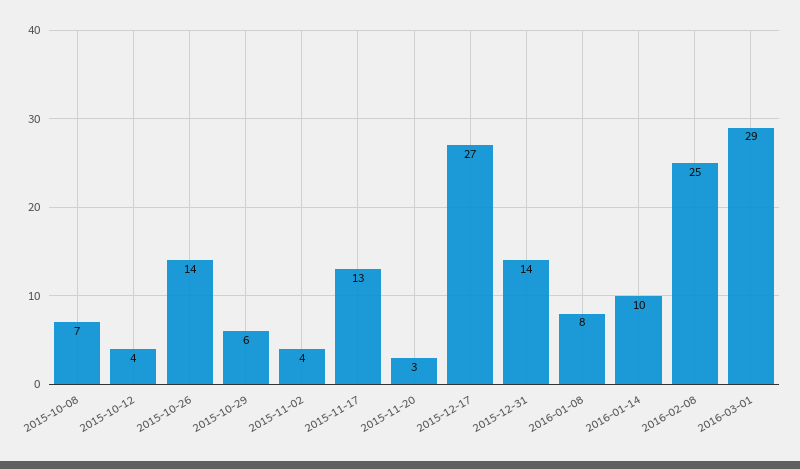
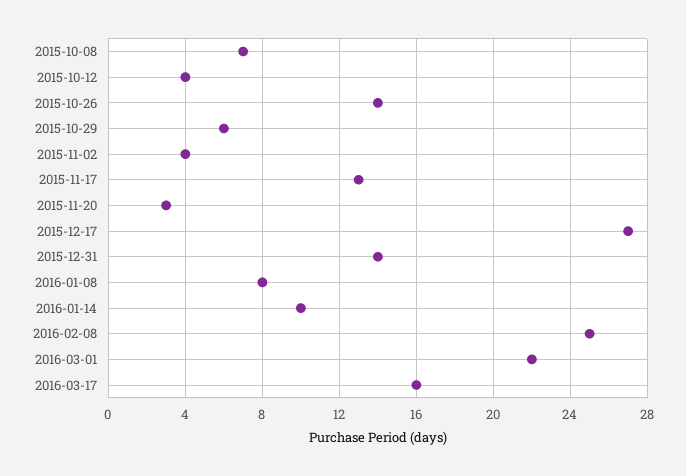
2016-03-01: 29 -> 22
2016-03-17: none -> 16

